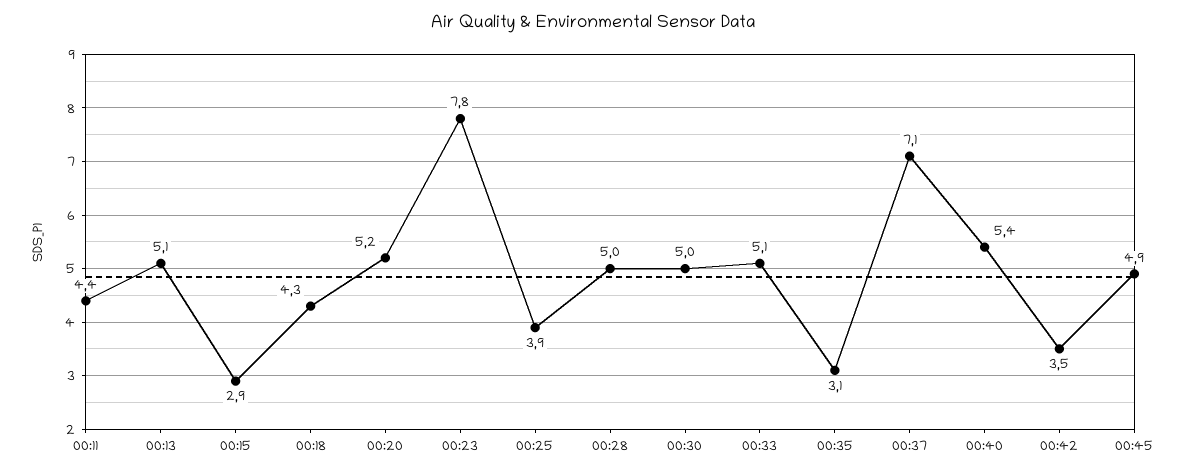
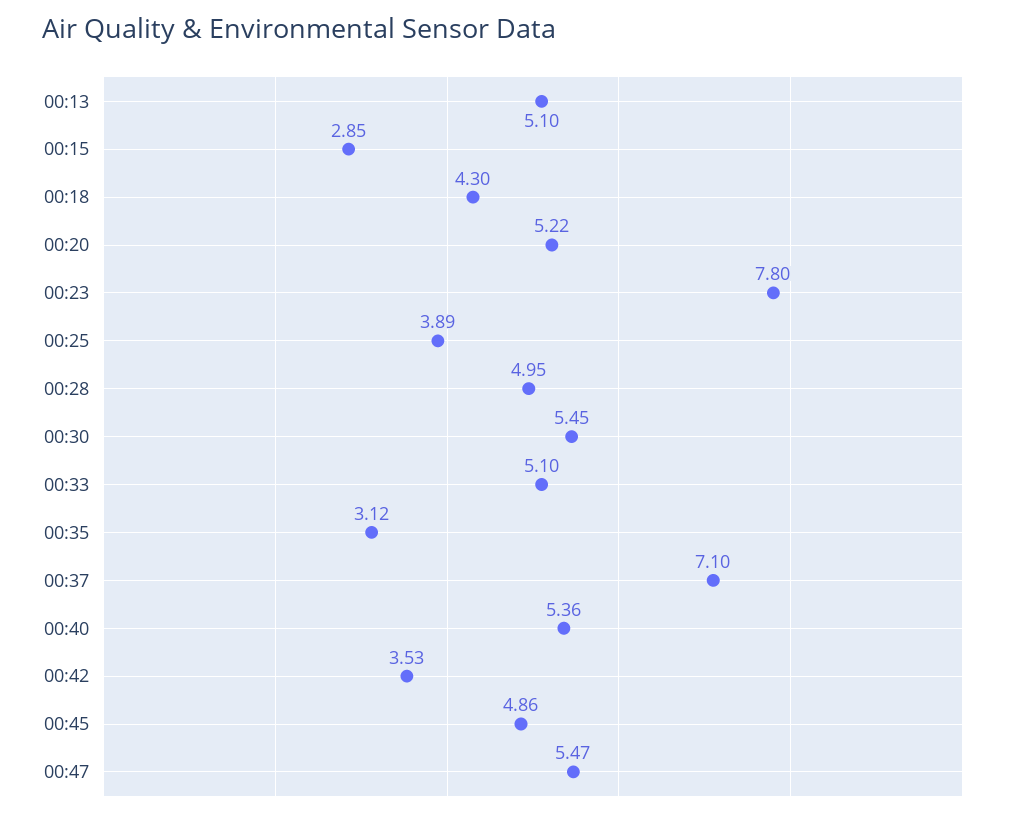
00:11: 4.4 -> none
00:30: 5 -> 5.45
00:47: none -> 5.47

